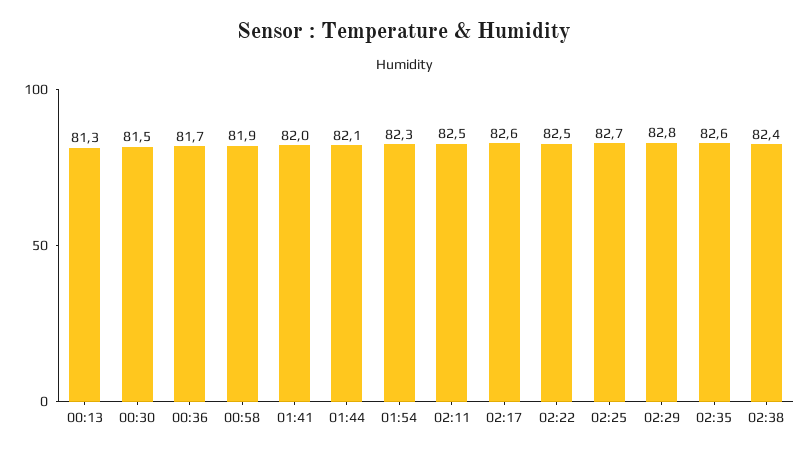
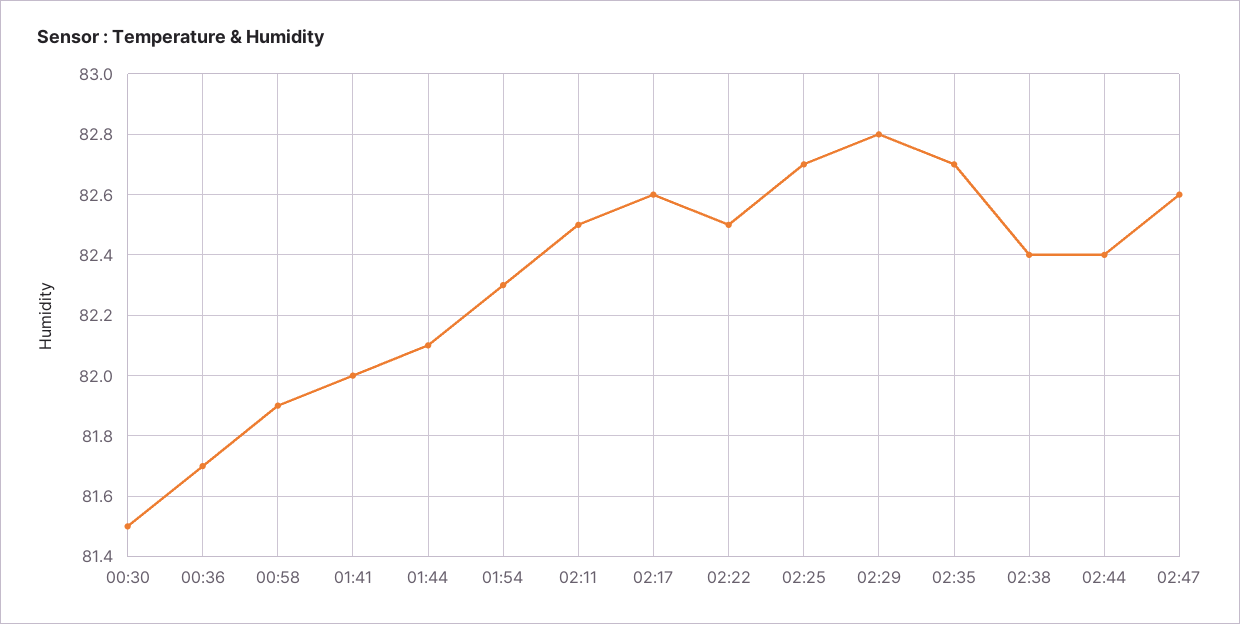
00:13: 81.3 -> none
02:35: 82.6 -> 82.7
02:44: none -> 82.4
02:47: none -> 82.6

